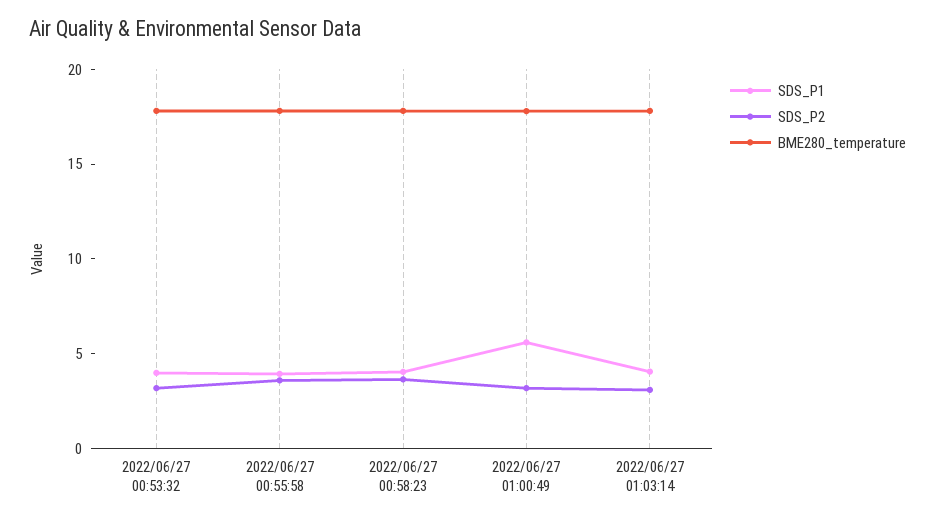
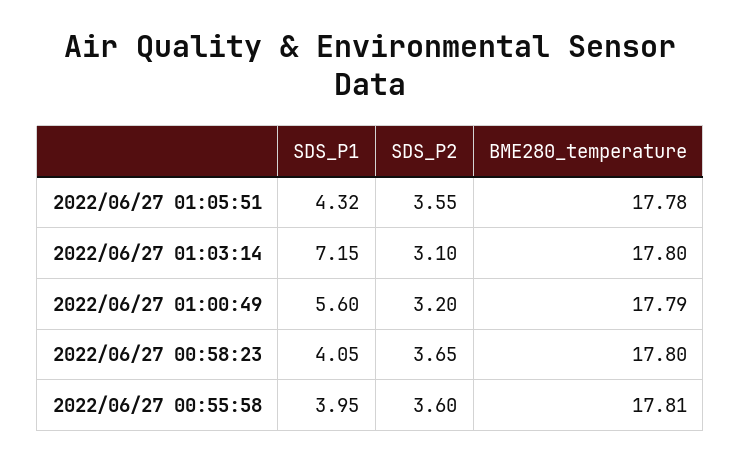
SDS_P1, 2022/06/27 00:53:32: 4 -> none
SDS_P2, 2022/06/27 00:53:32: 3 -> none
BME280_temperature, 2022/06/27 00:53:32: 18 -> none
SDS_P1, 2022/06/27 01:03:14: 4 -> 7.15
SDS_P1, 2022/06/27 01:05:51: none -> 4.32
SDS_P2, 2022/06/27 01:05:51: none -> 3.55
BME280_temperature, 2022/06/27 01:05:51: none -> 17.78

